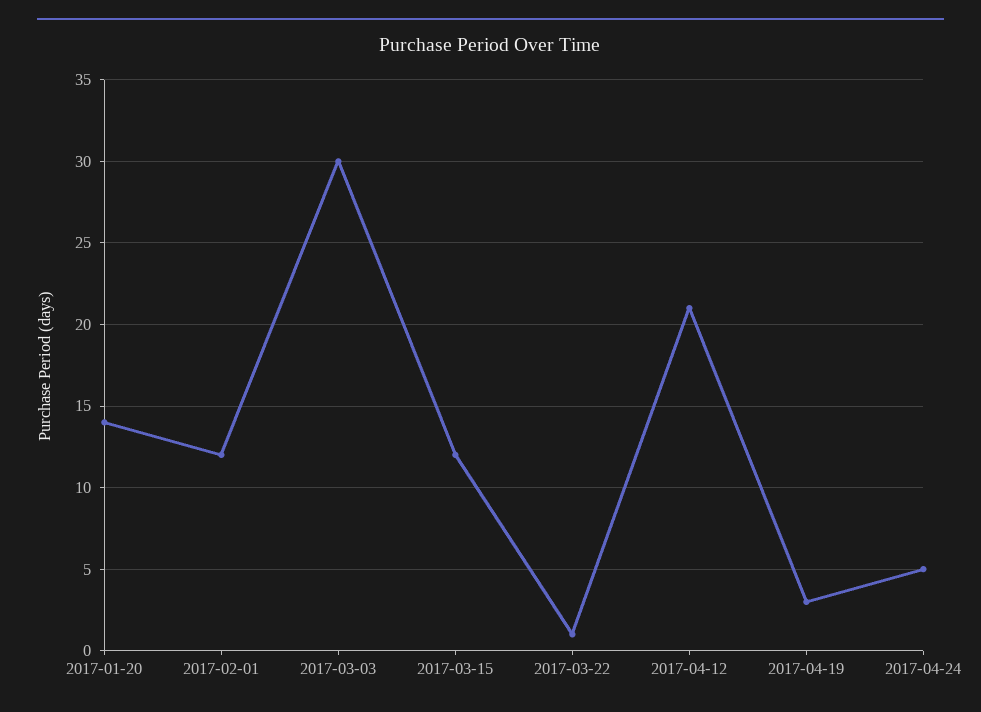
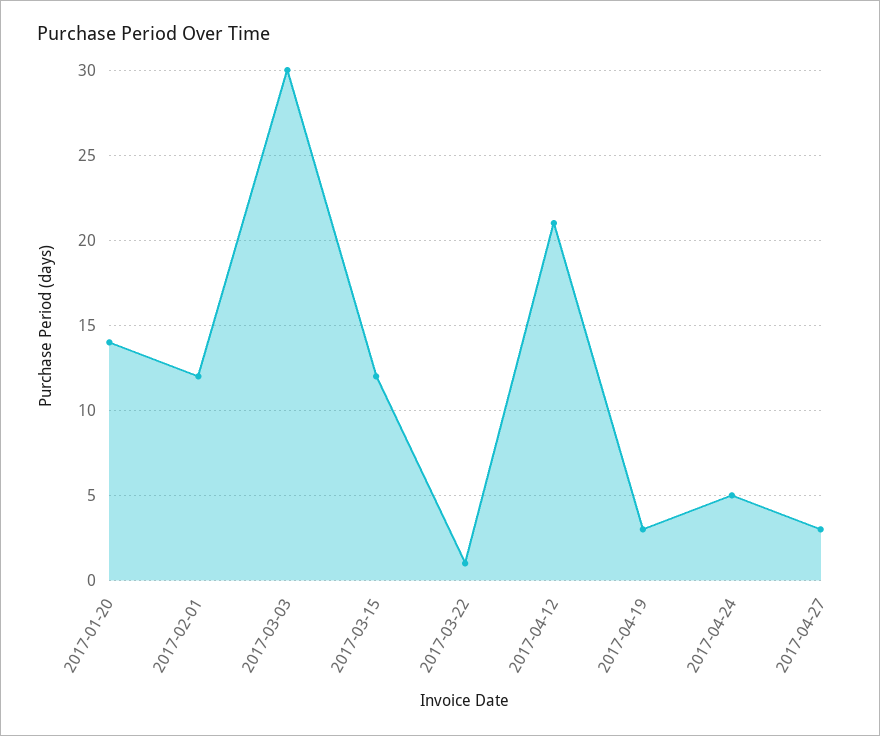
2017-04-27: none -> 3

